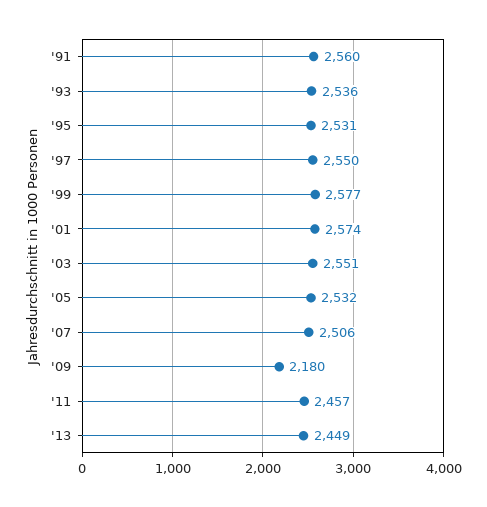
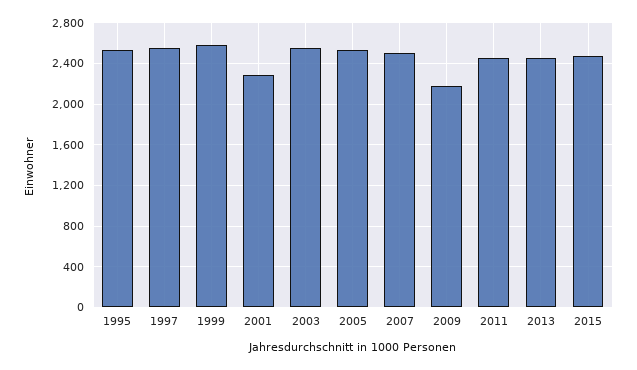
'91: 2560 -> none
'93: 2536 -> none
'01: 2574 -> 2300
2015: none -> 2500

